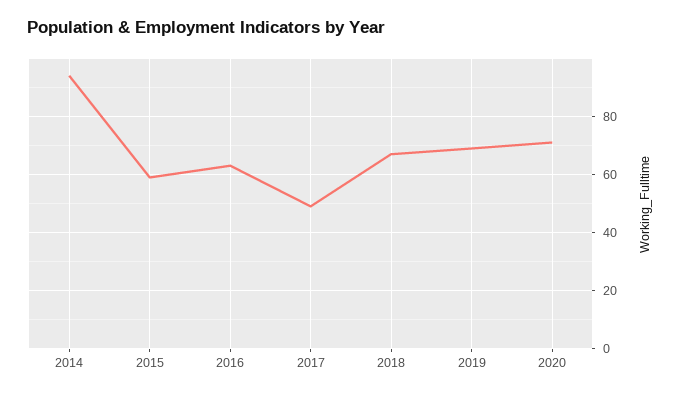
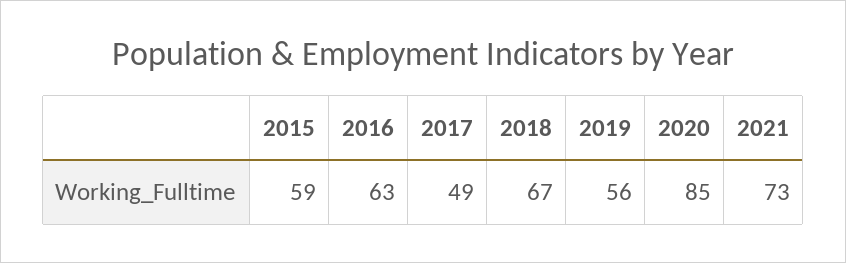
2014: 95 -> none
2019: 70 -> 56
2020: 70 -> 85
2021: none -> 73

